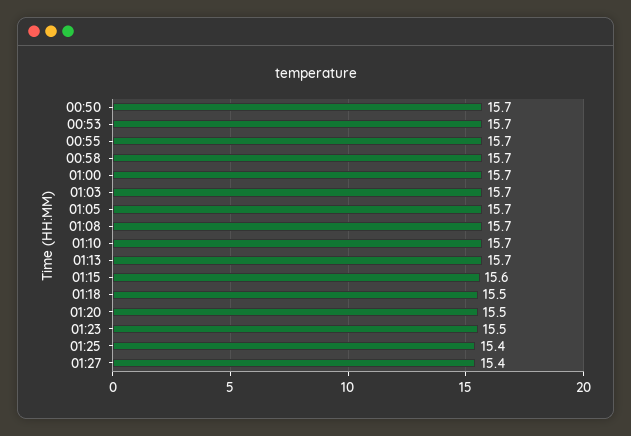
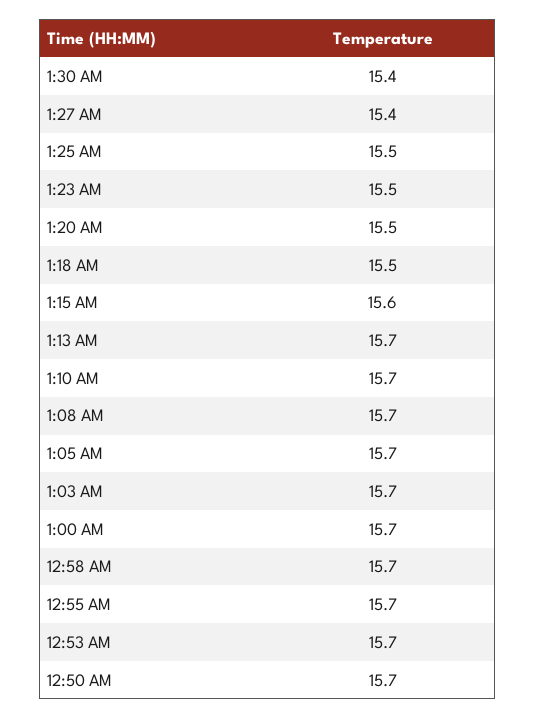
01:25: 15.4 -> 15.5
1:30 AM: none -> 15.4

